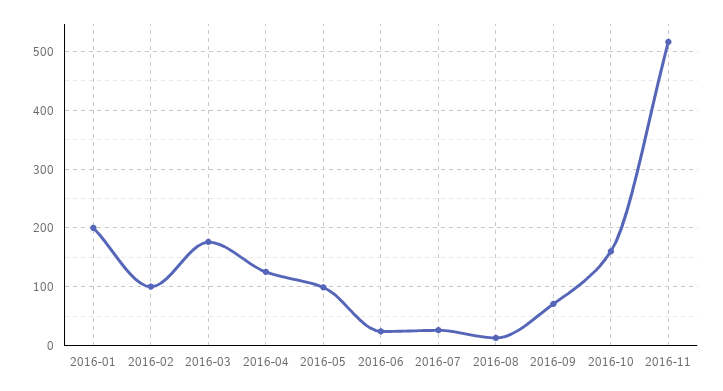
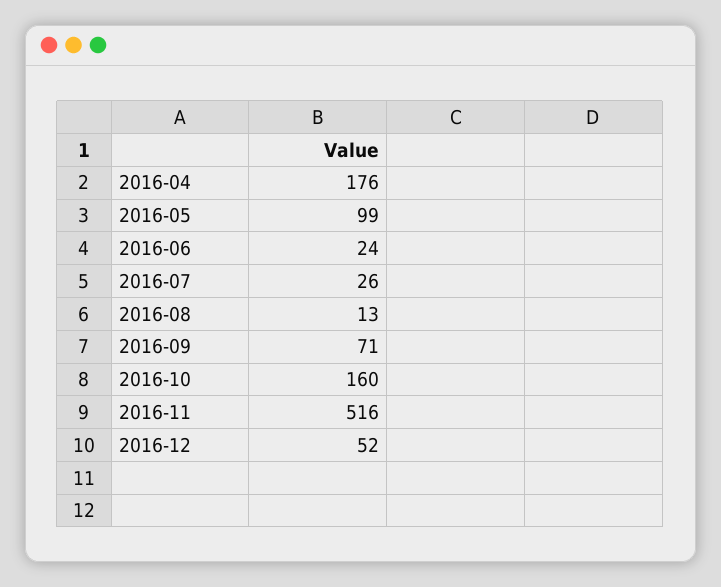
2016-01: 200 -> none
2016-02: 100 -> none
2016-03: 180 -> none
2016-04: 120 -> 176
2016-12: none -> 52

